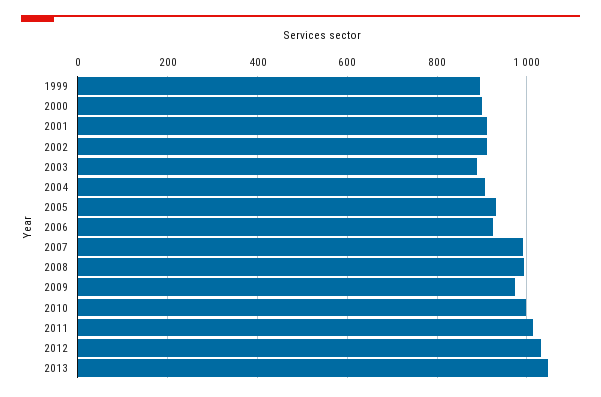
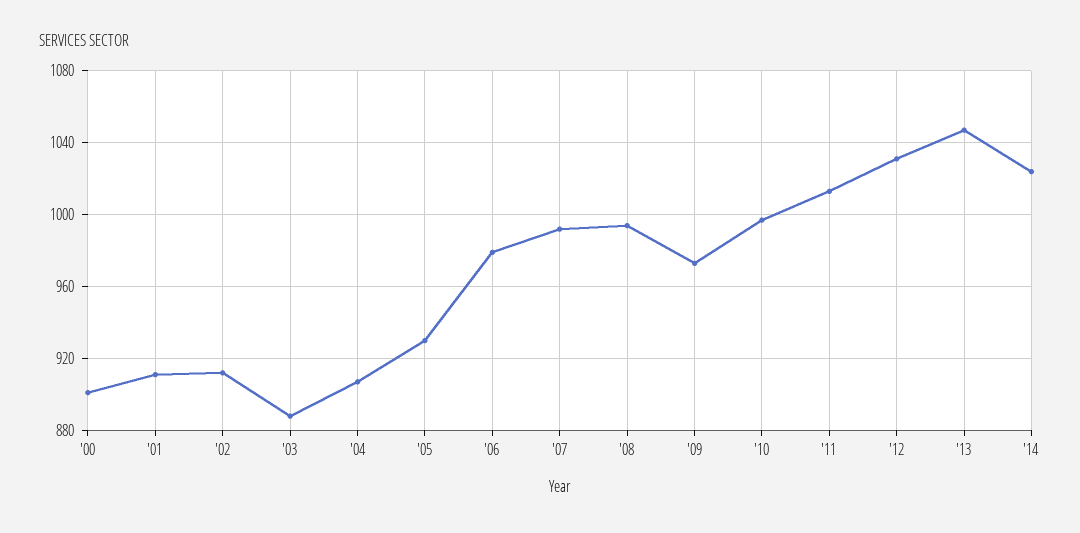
1999: 900 -> none
2006: 920 -> 980
'14: none -> 1025

